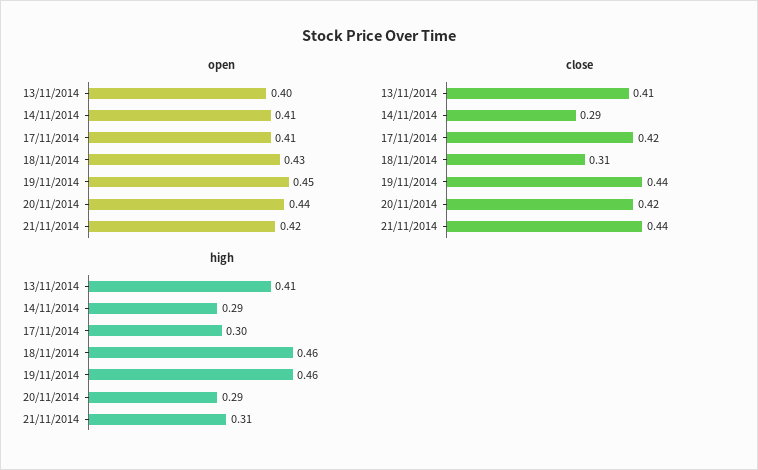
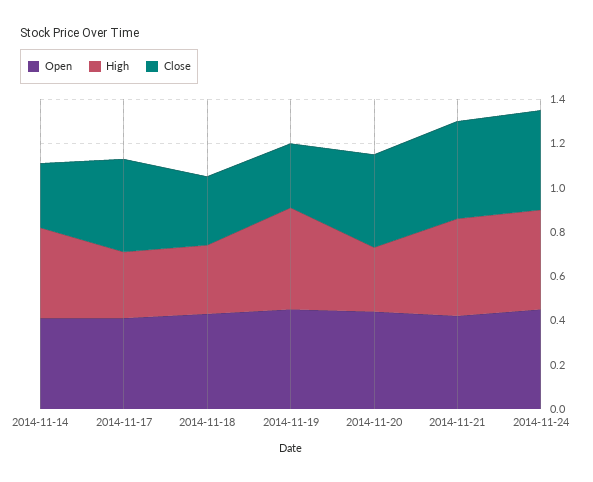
open, 13/11/2014: 0.4 -> none
close, 13/11/2014: 0.41 -> none
close, 19/11/2014: 0.44 -> 0.3
high, 13/11/2014: 0.41 -> none
high, 14/11/2014: 0.29 -> 0.4
high, 18/11/2014: 0.46 -> 0.3
high, 21/11/2014: 0.31 -> 0.45
open, 2014-11-24: none -> 0.45
high, 2014-11-24: none -> 0.45
close, 2014-11-24: none -> 0.45

